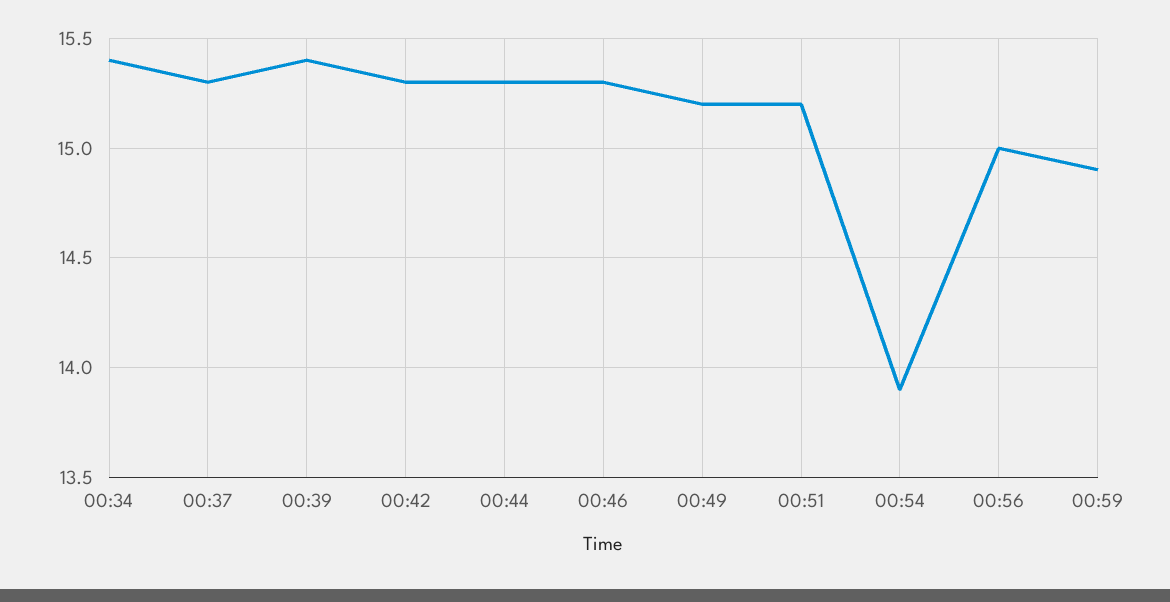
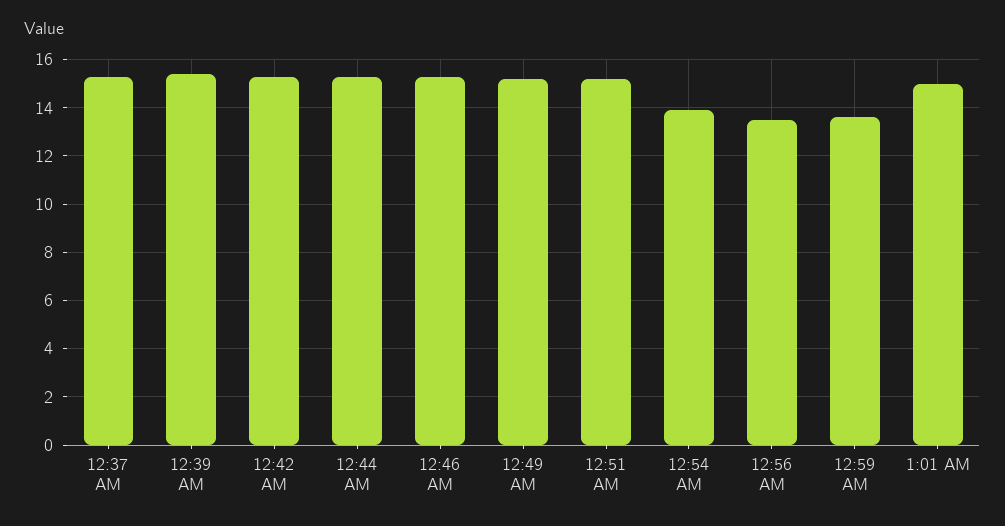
00:34: 15.4 -> none
00:56: 15 -> 13.5
00:59: 14.9 -> 13.5
1:01 AM: none -> 15

